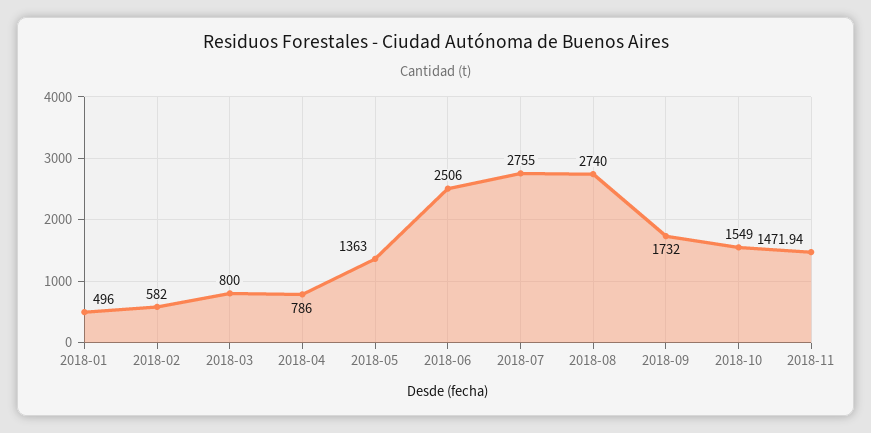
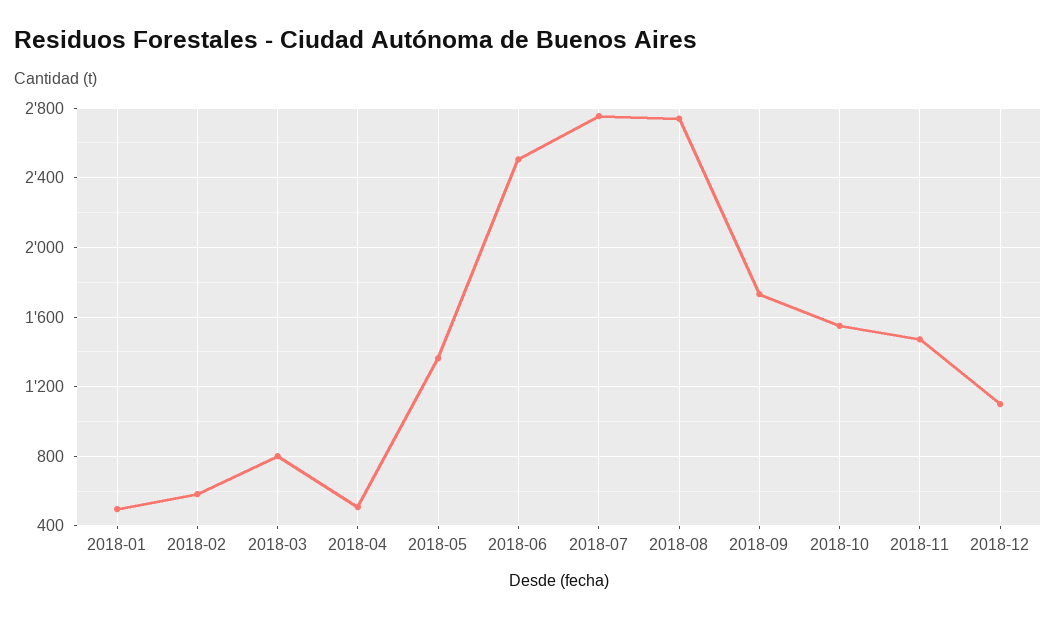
2018-04: 786 -> 500
2018-12: none -> 1100

